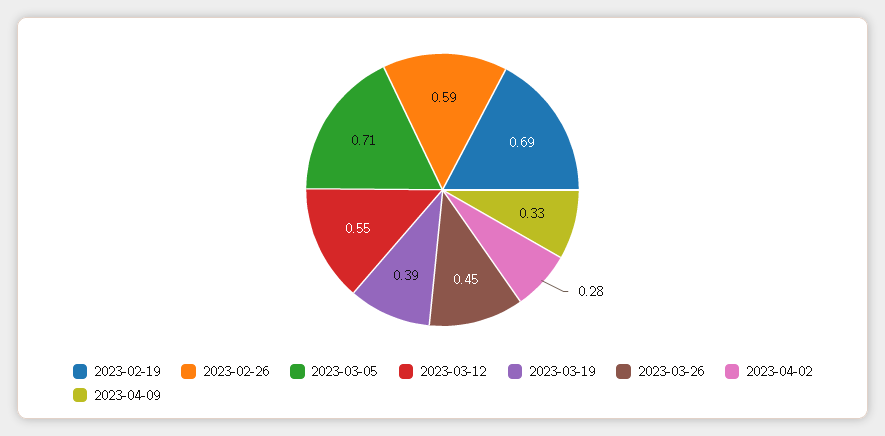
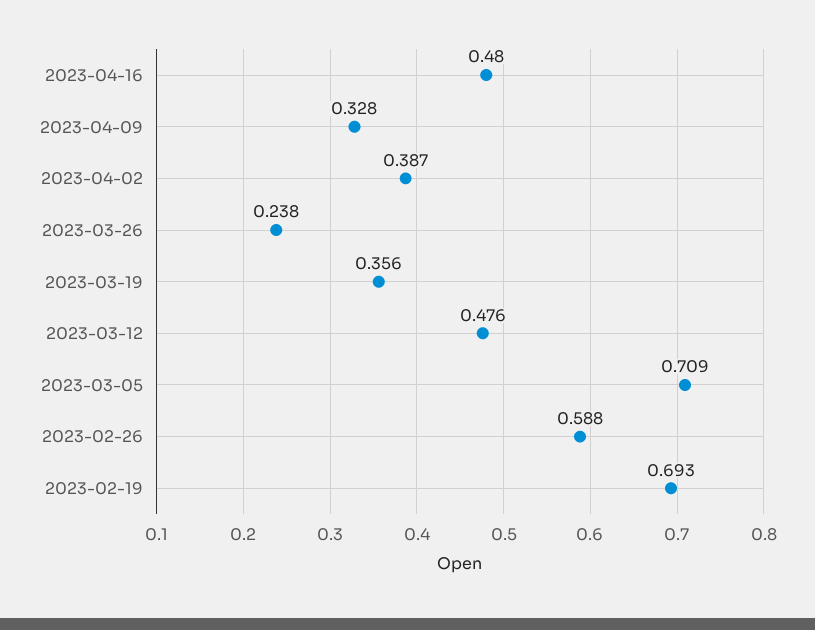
2023-03-12: 0.55 -> 0.476
2023-03-19: 0.39 -> 0.356
2023-03-26: 0.45 -> 0.238
2023-04-02: 0.28 -> 0.387
2023-04-16: none -> 0.48

